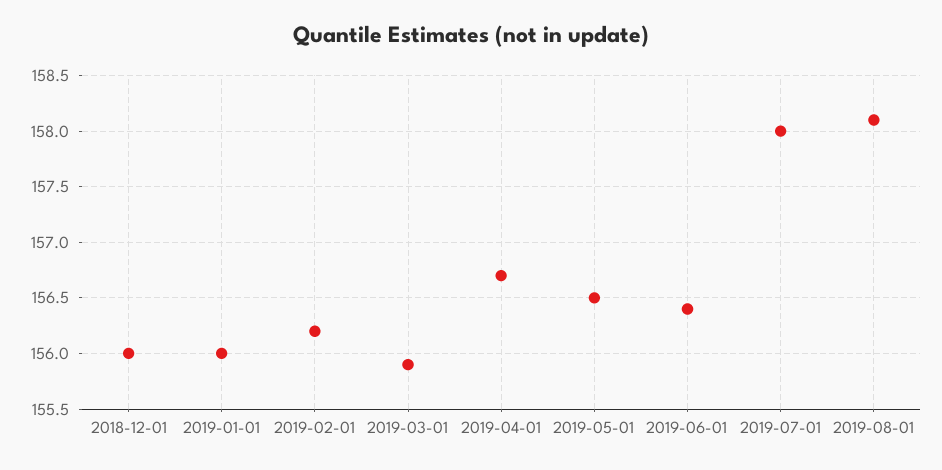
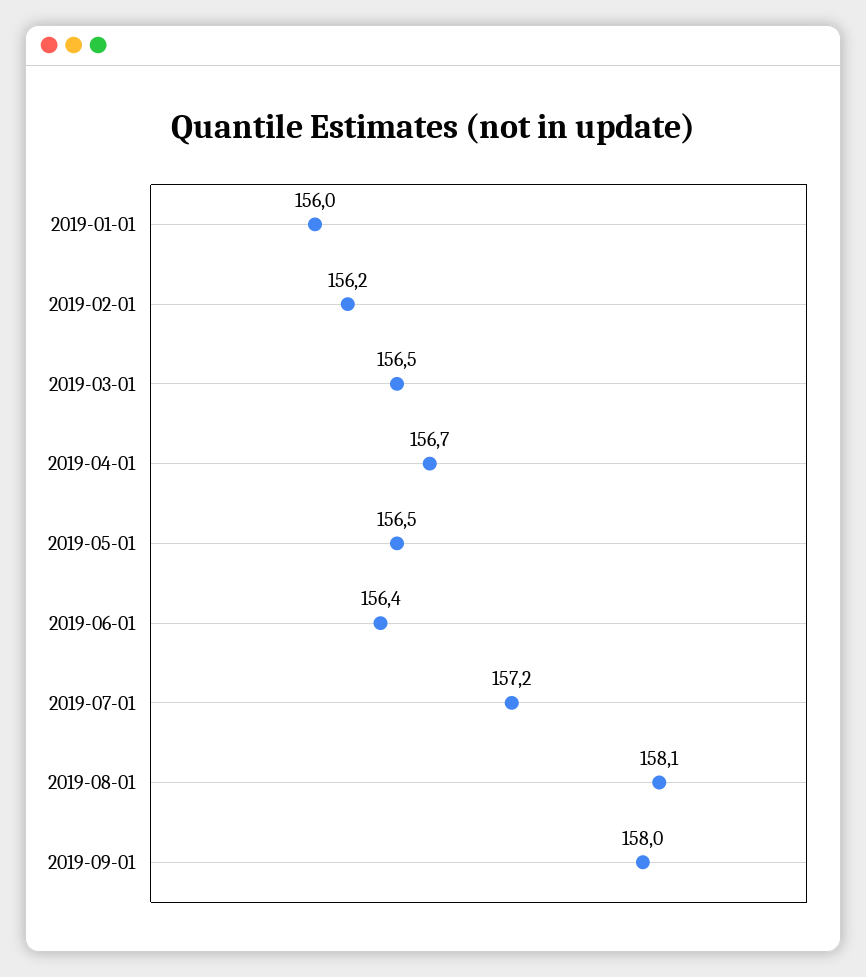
2018-12-01: 156 -> none
2019-03-01: 155.9 -> 156.5
2019-07-01: 158 -> 157.2
2019-09-01: none -> 158

